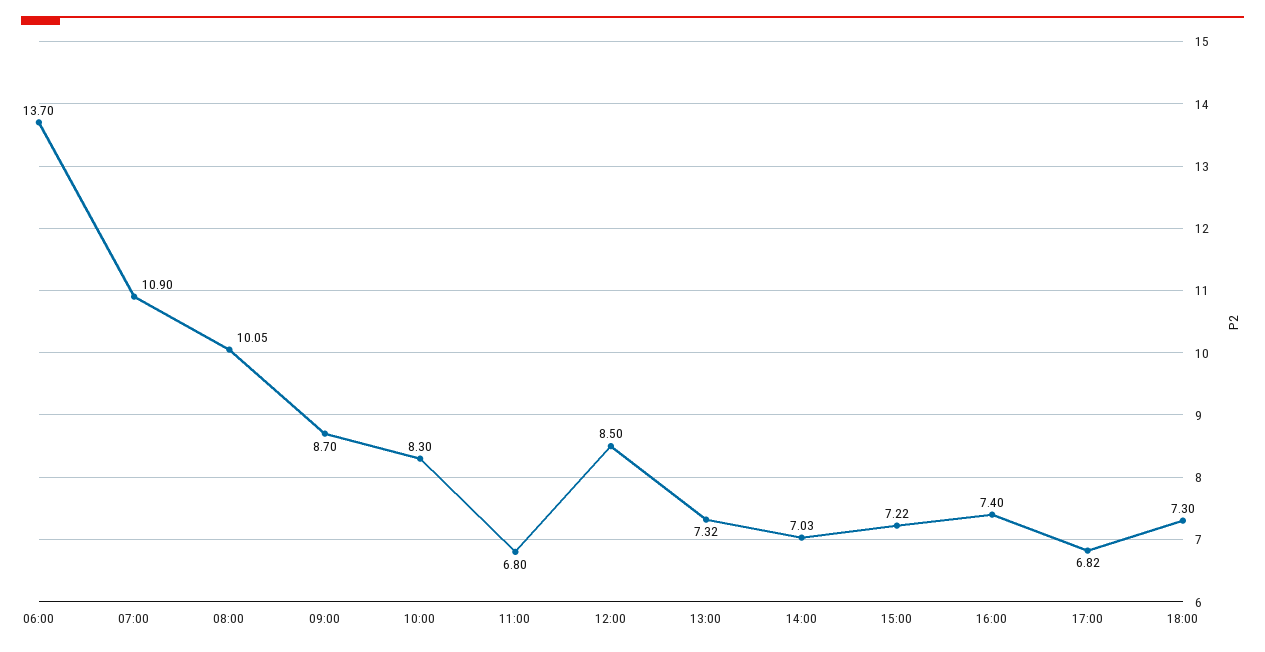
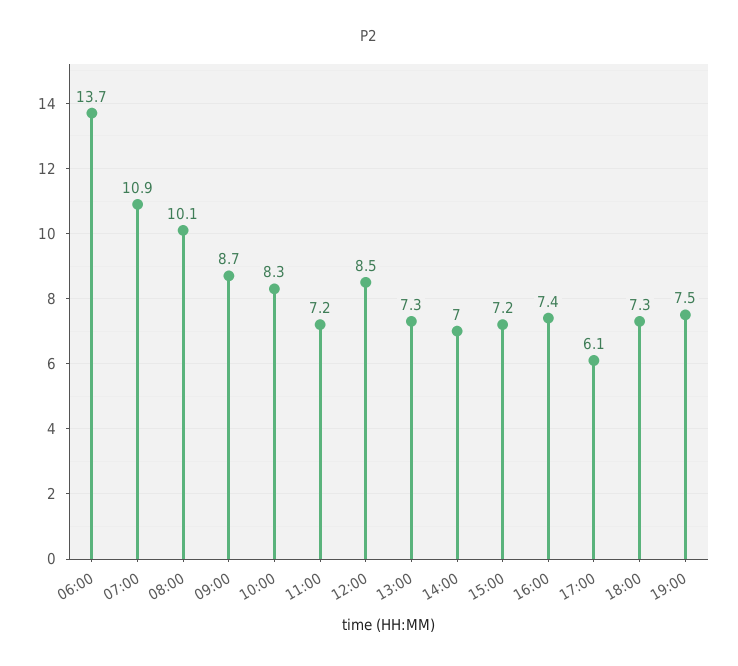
11:00: 6.8 -> 7.2
17:00: 6.82 -> 6.1
19:00: none -> 7.5

